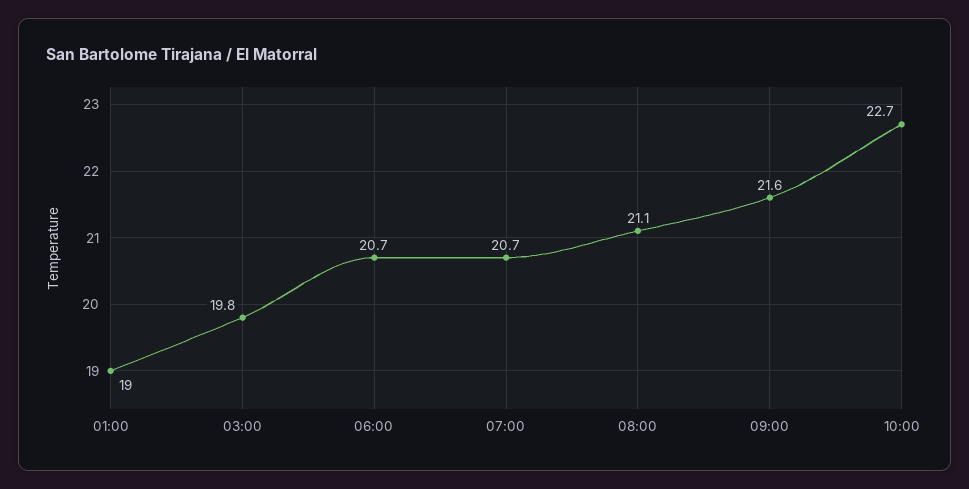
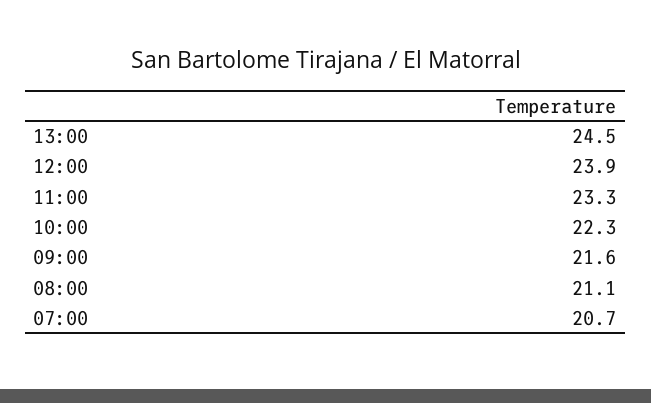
01:00: 19 -> none
03:00: 19.8 -> none
06:00: 20.7 -> none
10:00: 22.7 -> 22.3
13:00: none -> 24.5
12:00: none -> 23.9
11:00: none -> 23.3

